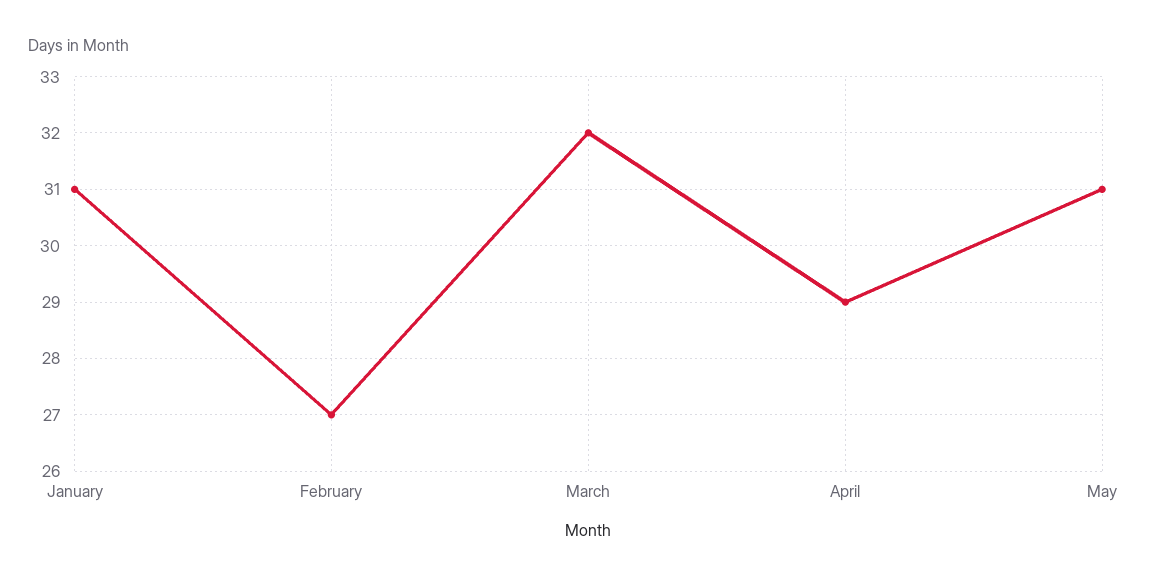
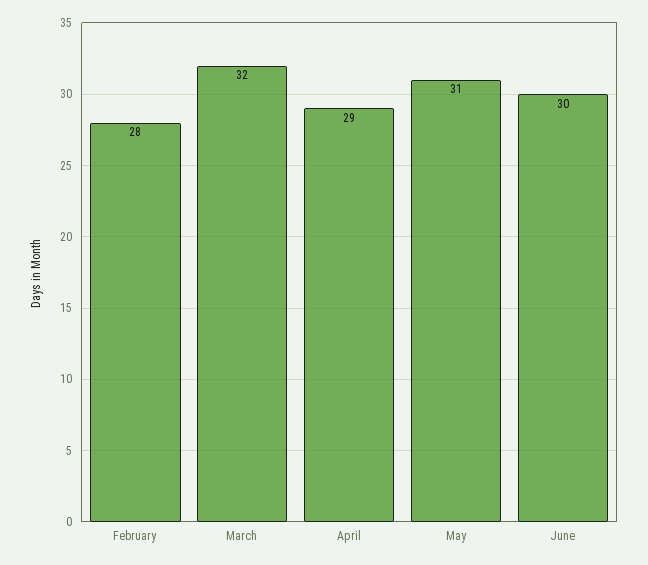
January: 31 -> none
February: 27 -> 28
June: none -> 30

